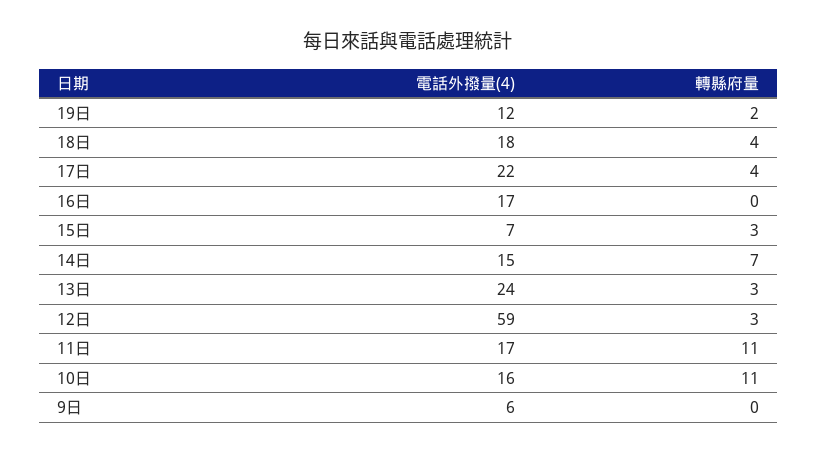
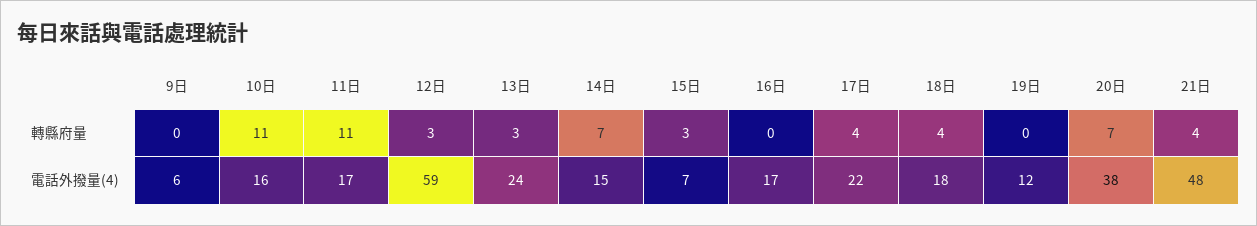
轉縣府量, 19日: 2 -> 0
轉縣府量, 20日: none -> 7
轉縣府量, 21日: none -> 4
電話外撥量(4), 20日: none -> 38
電話外撥量(4), 21日: none -> 48

